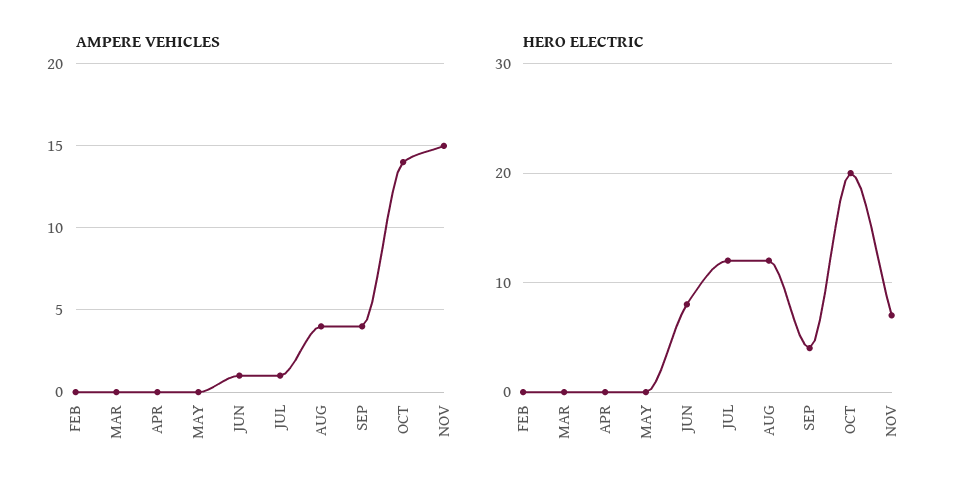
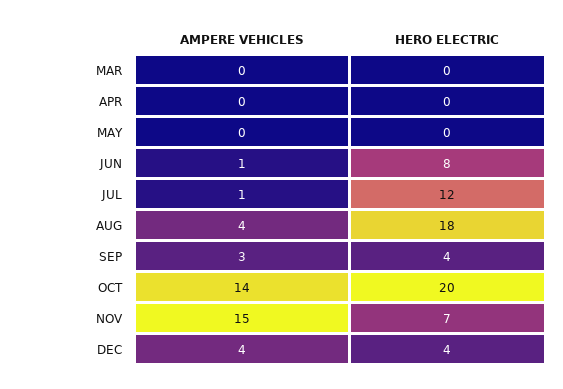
AMPERE VEHICLES, FEB: 0 -> none
AMPERE VEHICLES, SEP: 4 -> 3
HERO ELECTRIC, FEB: 0 -> none
HERO ELECTRIC, AUG: 12 -> 18
AMPERE VEHICLES, DEC: none -> 4
HERO ELECTRIC, DEC: none -> 4

